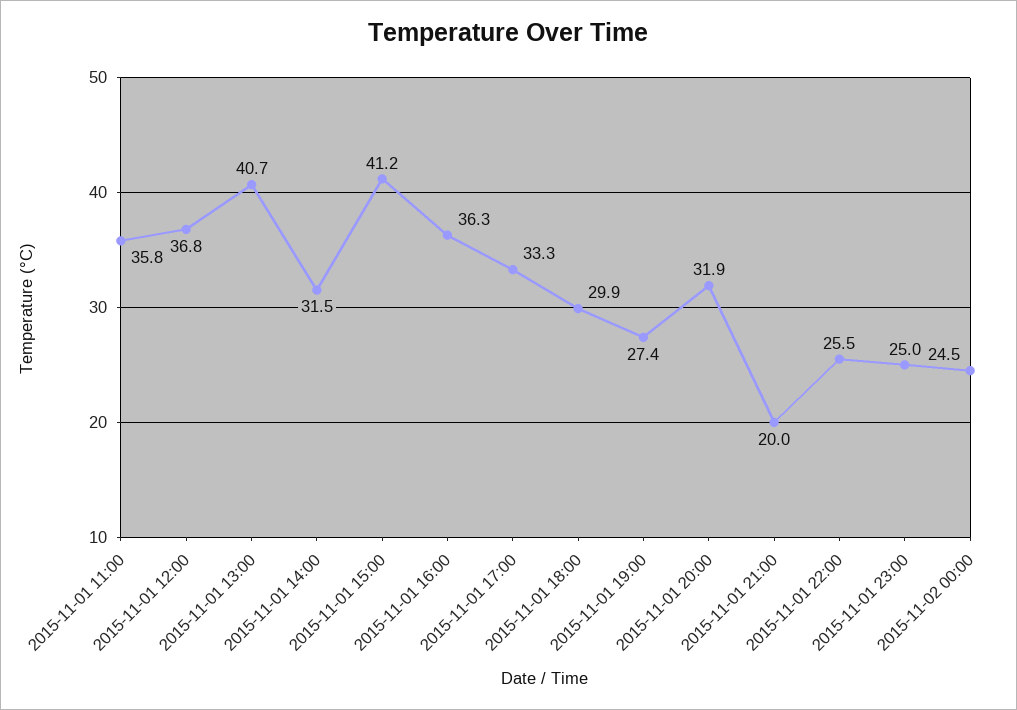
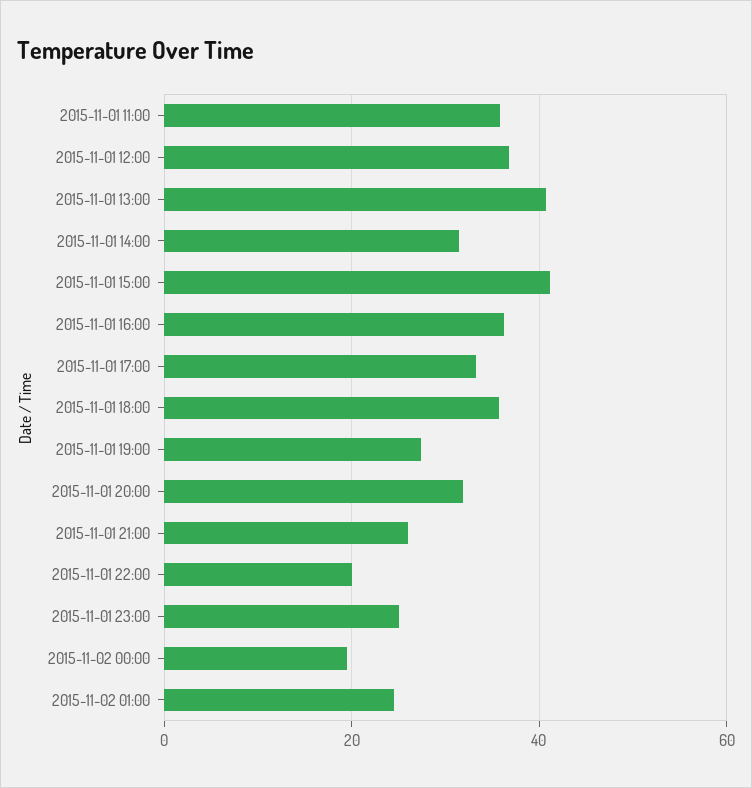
2015-11-01 18:00: 29.9 -> 36
2015-11-01 21:00: 20 -> 26
2015-11-01 22:00: 25.5 -> 20
2015-11-02 00:00: 24.5 -> 20
2015-11-02 01:00: none -> 24

